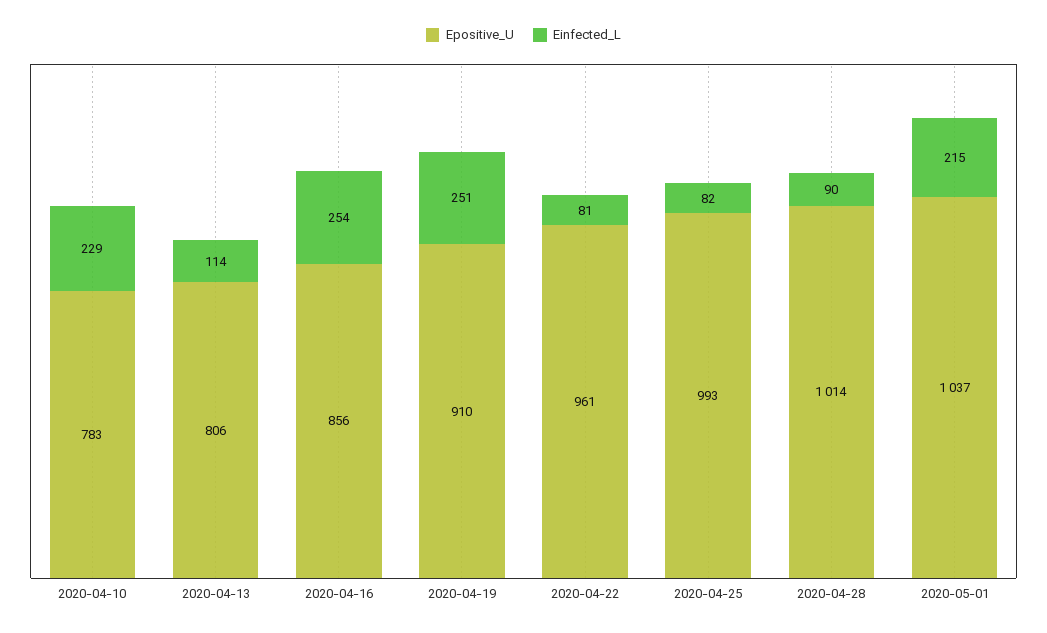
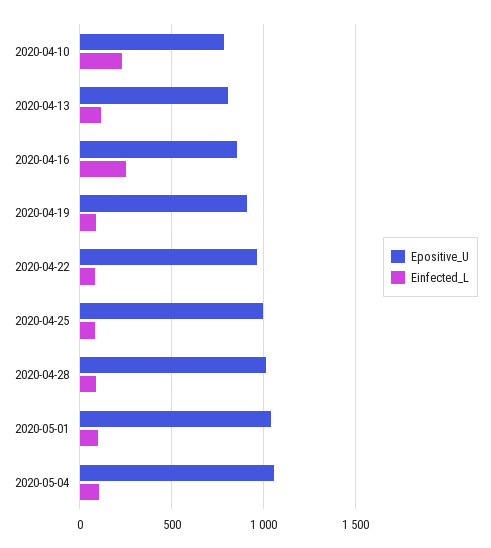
Einfected_L, 2020-04-19: 251 -> 100
Einfected_L, 2020-05-01: 215 -> 100
Epositive_U, 2020-05-04: none -> 1050
Einfected_L, 2020-05-04: none -> 100

